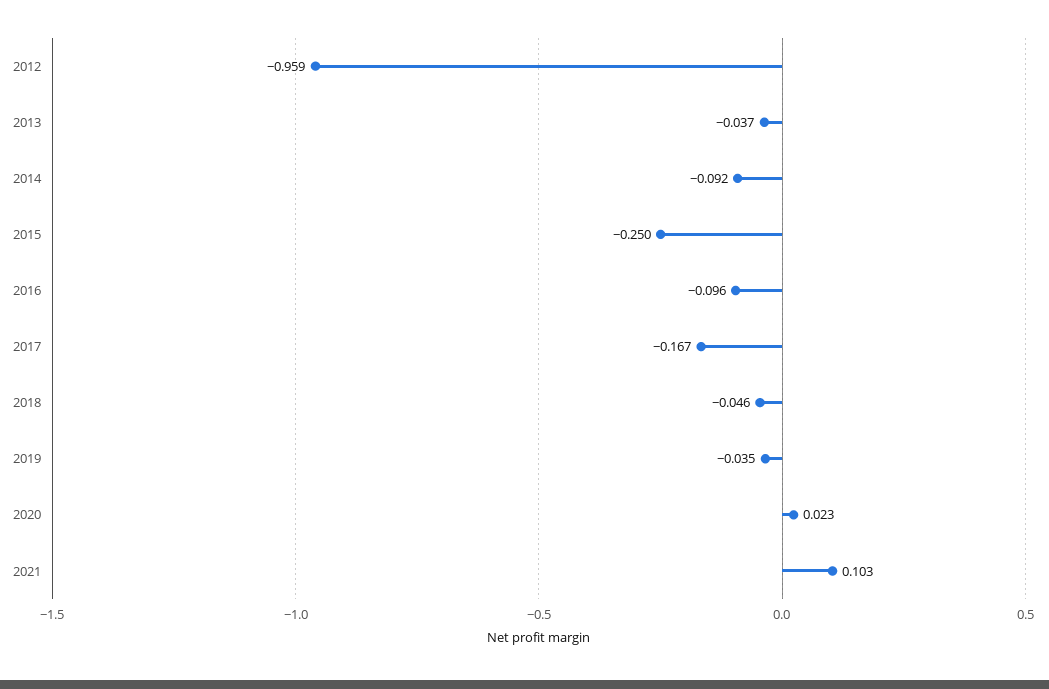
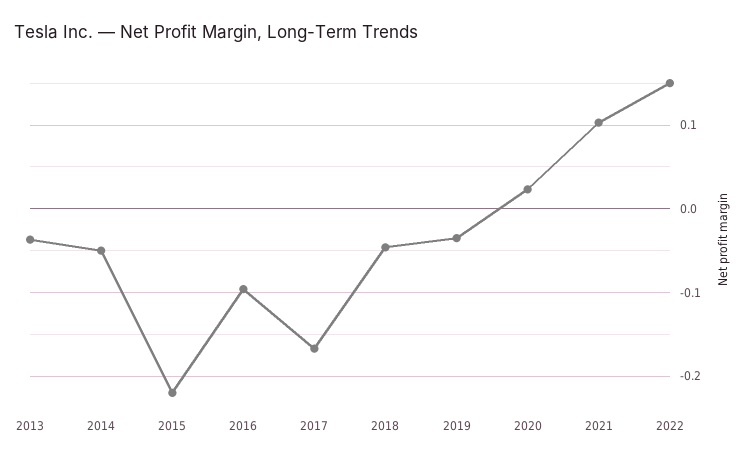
2012: -0.959 -> none
2014: -0.092 -> -0.05
2015: -0.25 -> -0.22
2022: none -> 0.15

